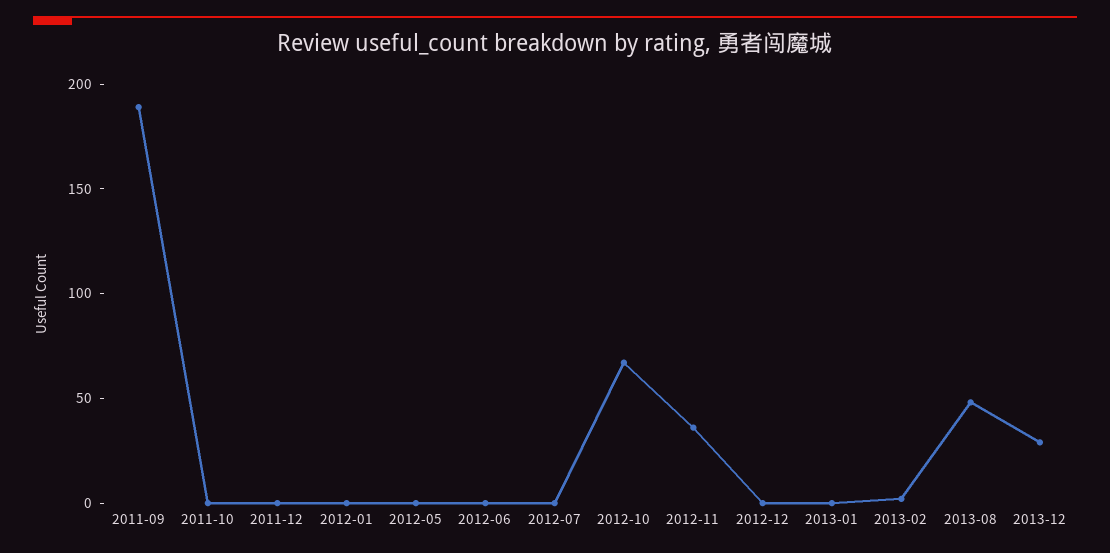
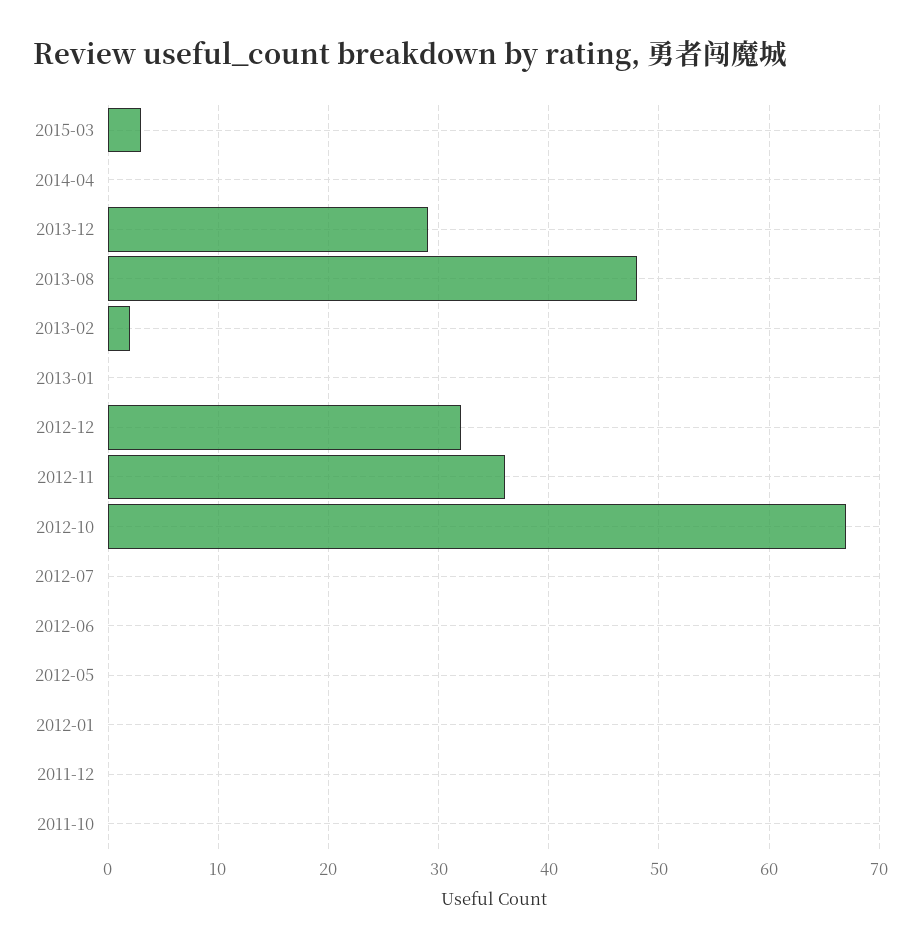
2011-09: 190 -> none
2012-12: 0 -> 32
2015-03: none -> 3
2014-04: none -> 0

